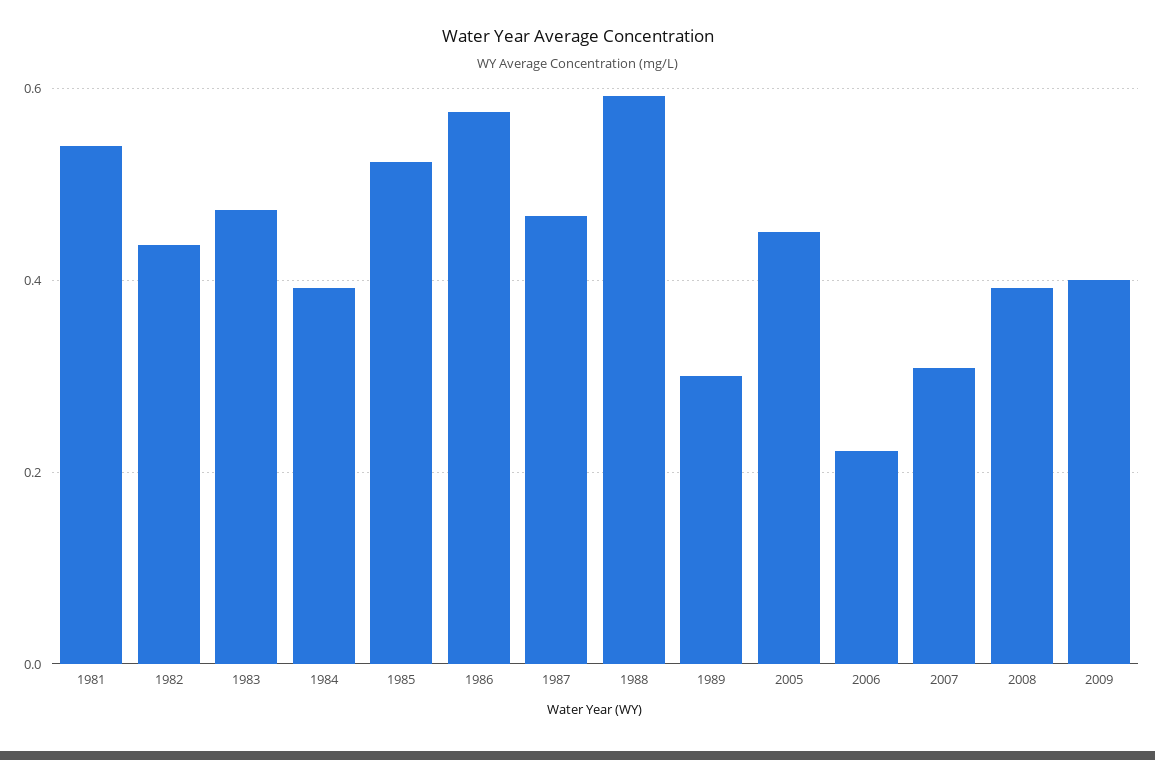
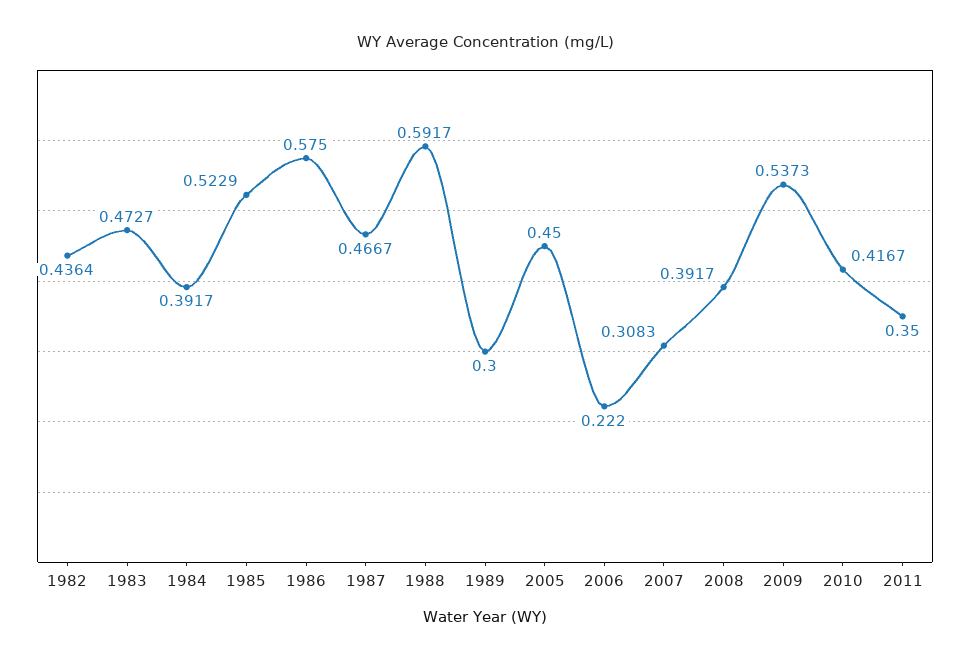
1981: 0.54 -> none
2009: 0.4 -> 0.5373
2010: none -> 0.4167
2011: none -> 0.35

